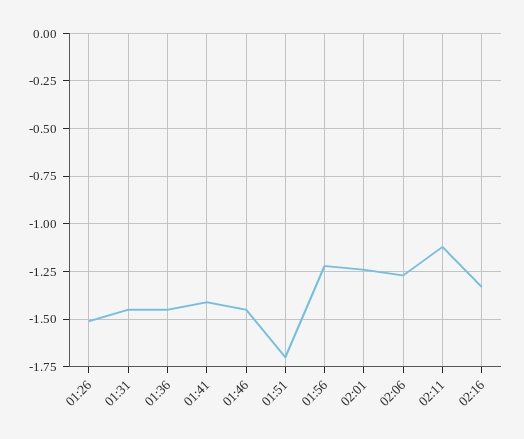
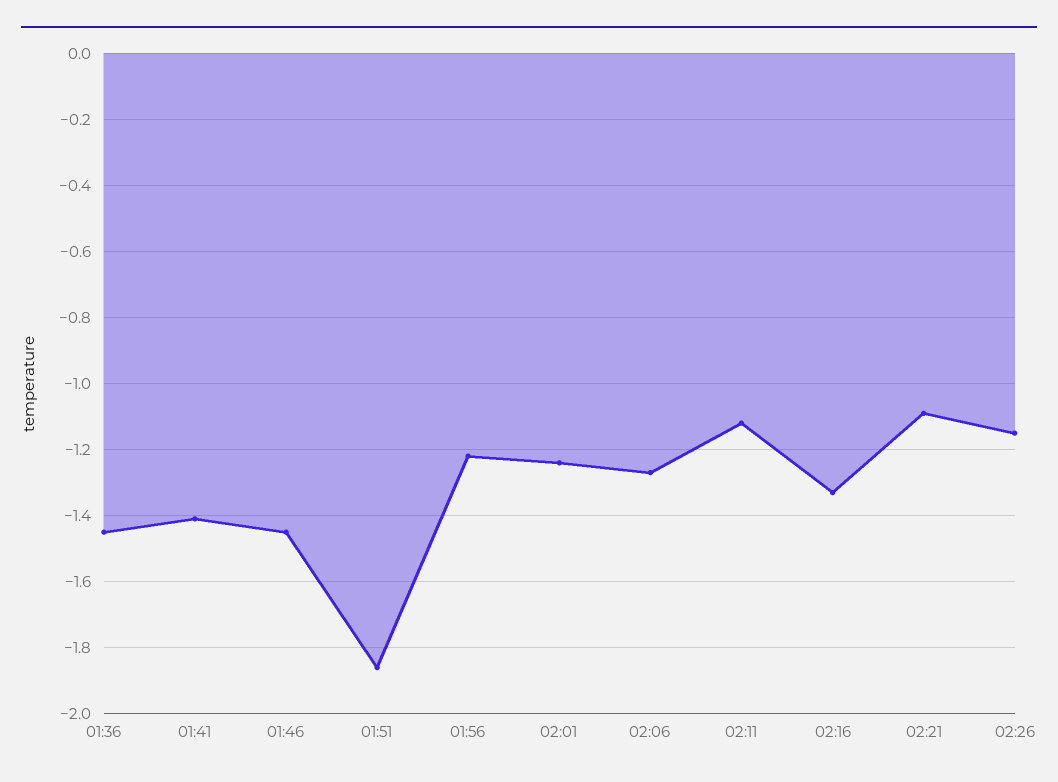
01:26: -1.5 -> none
01:31: -1.45 -> none
01:51: -1.7 -> -1.85
02:21: none -> -1.1
02:26: none -> -1.15

